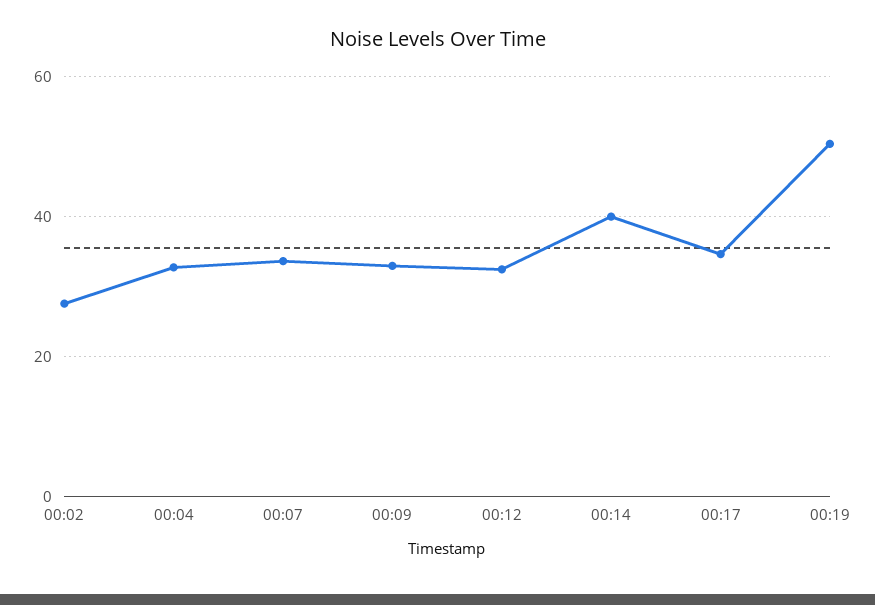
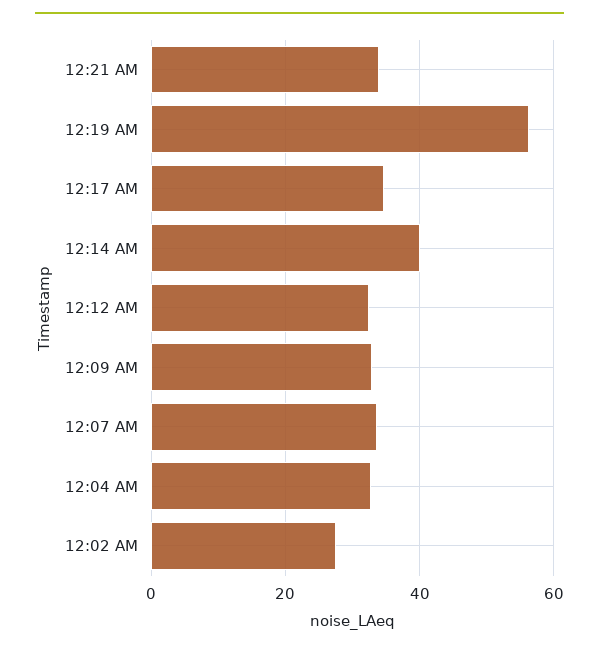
00:19: 50 -> 56
12:21 AM: none -> 34

